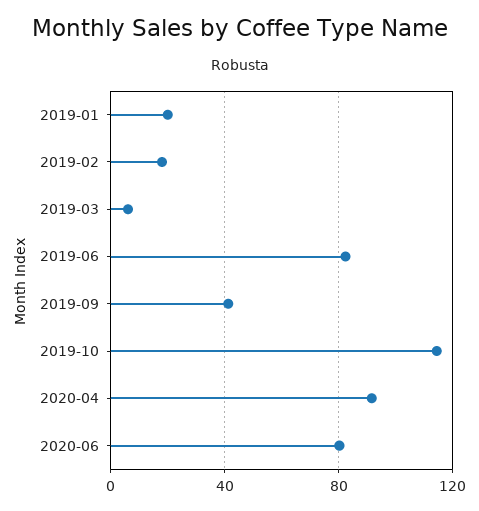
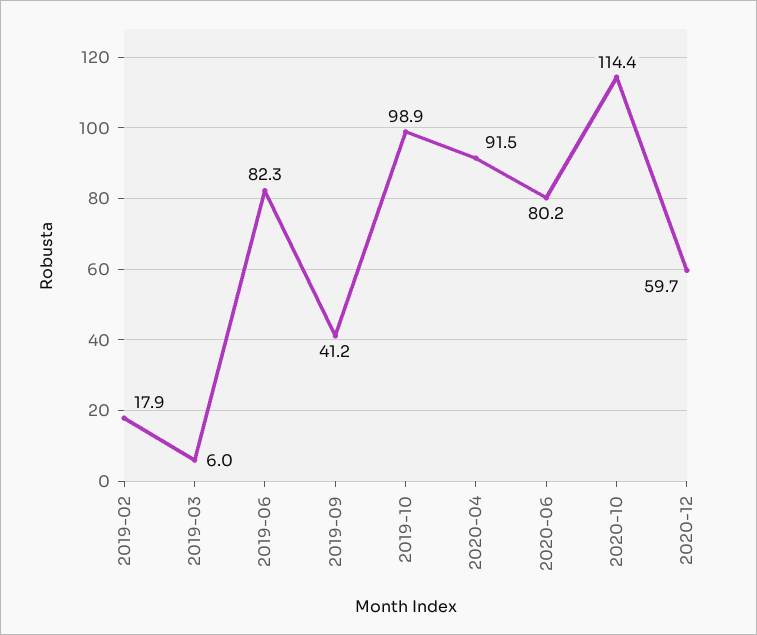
2019-01: 20 -> none
2019-10: 115 -> 98.9
2020-10: none -> 114.4
2020-12: none -> 59.7

